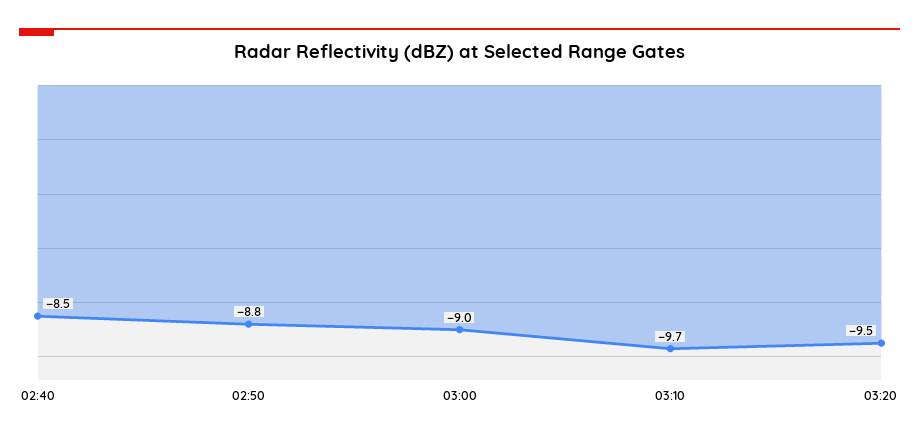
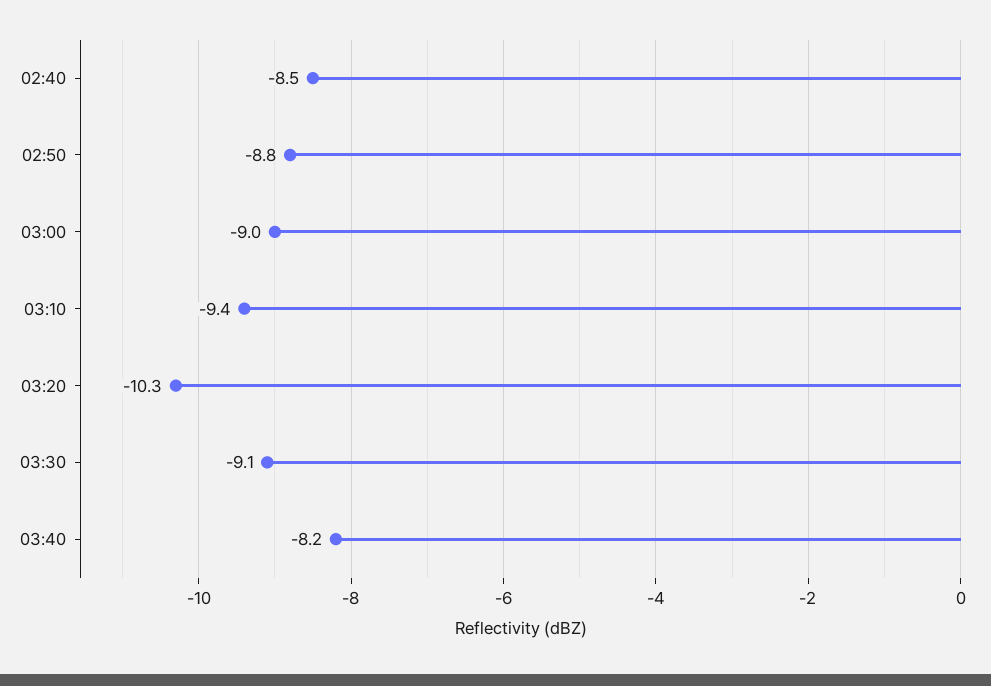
03:10: -9.7 -> -9.4
03:20: -9.5 -> -10.3
03:30: none -> -9.1
03:40: none -> -8.2

